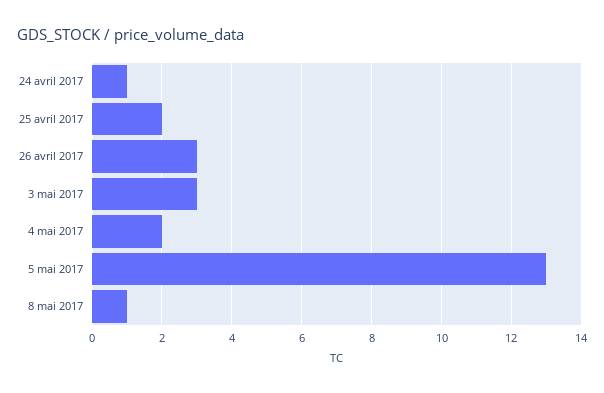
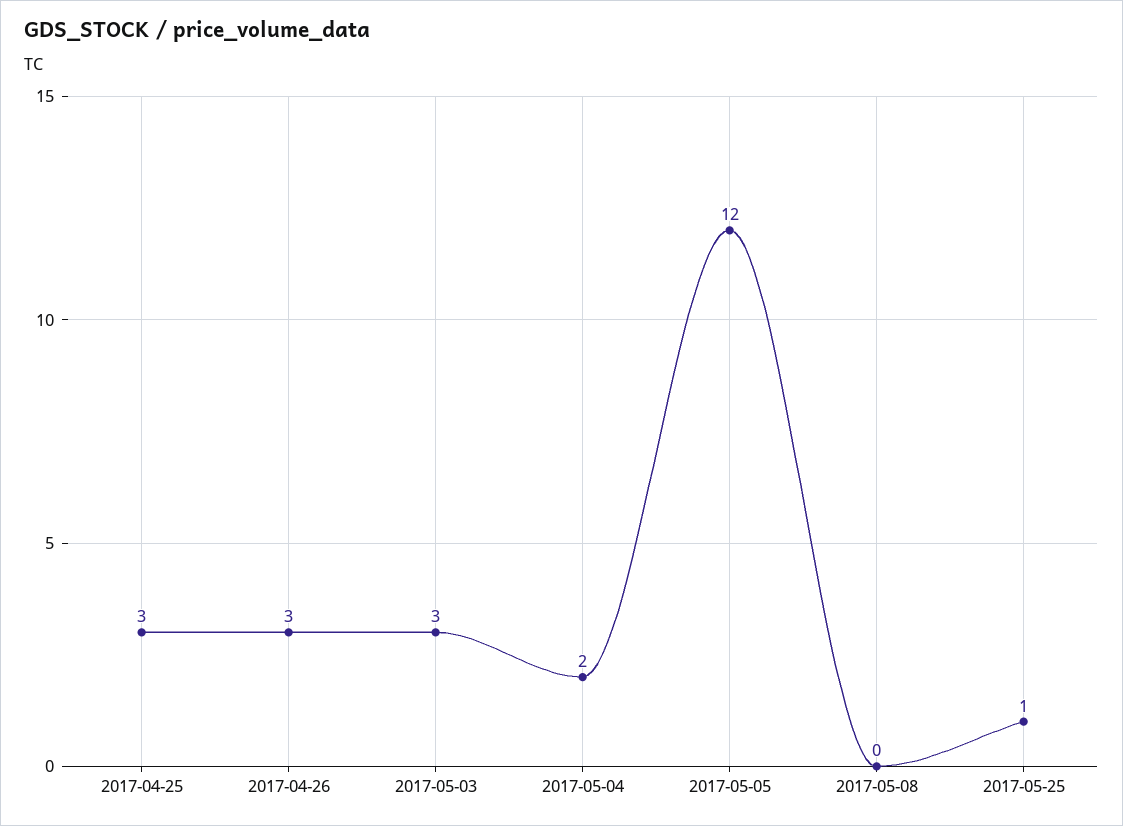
24 avril 2017: 1 -> none
25 avril 2017: 2 -> 3
5 mai 2017: 13 -> 12
8 mai 2017: 1 -> 0
2017-05-25: none -> 1

